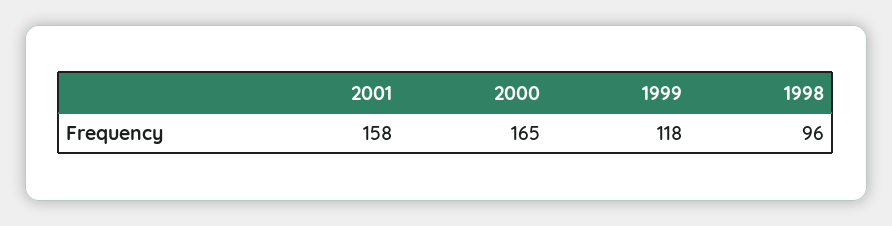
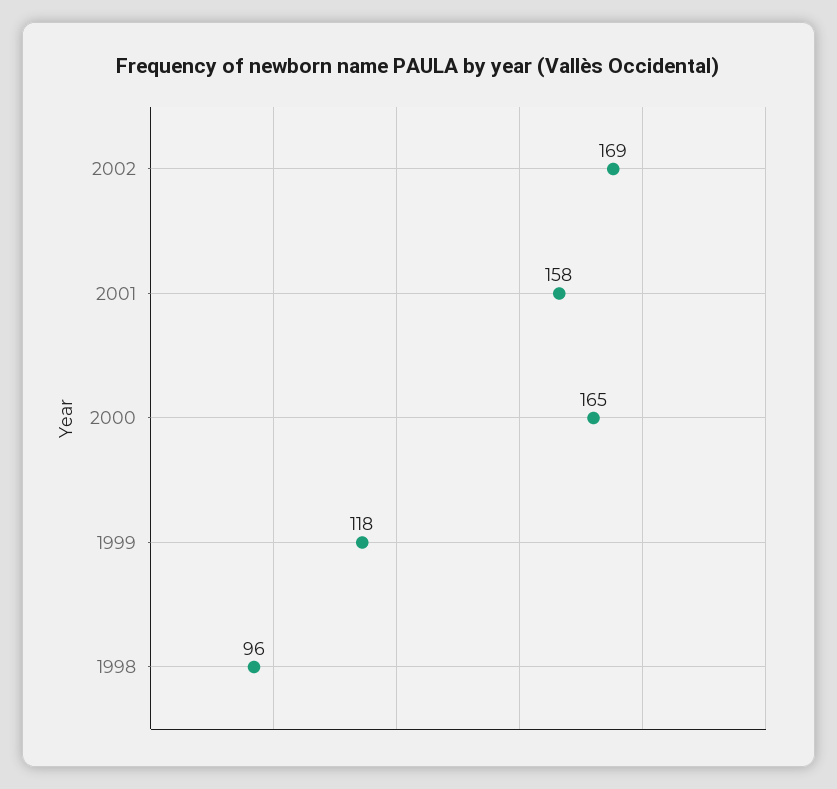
2002: none -> 169

